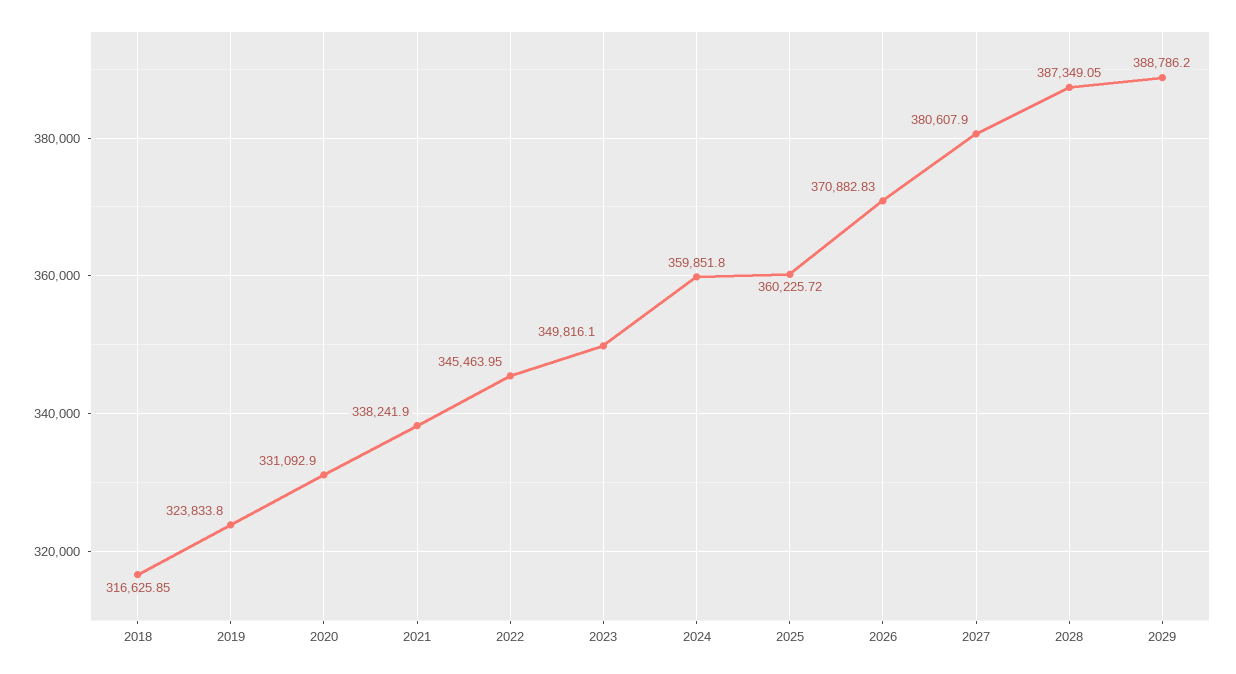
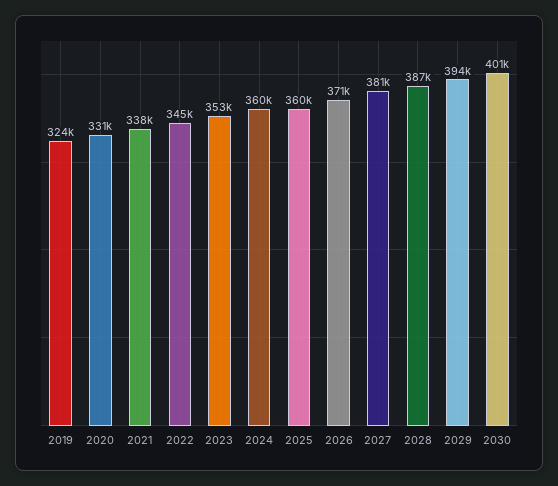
2018: 316625.85 -> none
2023: 349816.1 -> 353000
2029: 388786.2 -> 394000
2030: none -> 401000

